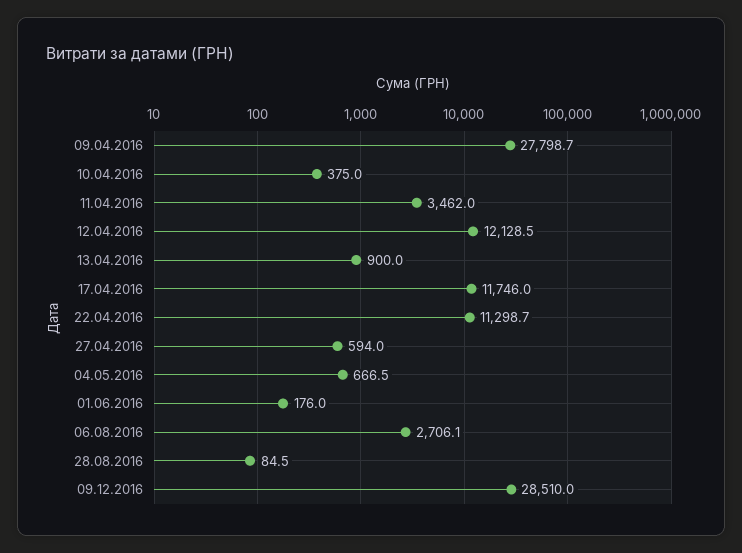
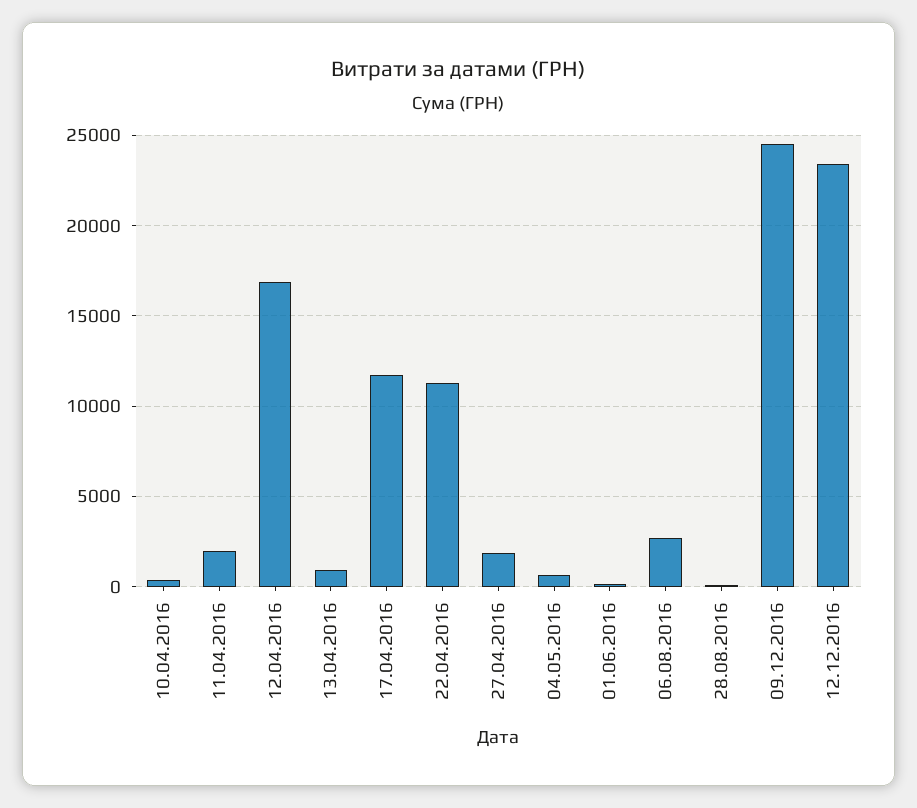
09.04.2016: 27798.7 -> none
11.04.2016: 3462 -> 2000
12.04.2016: 12128.5 -> 17000
27.04.2016: 594 -> 2000
09.12.2016: 28510 -> 24500
12.12.2016: none -> 23500

